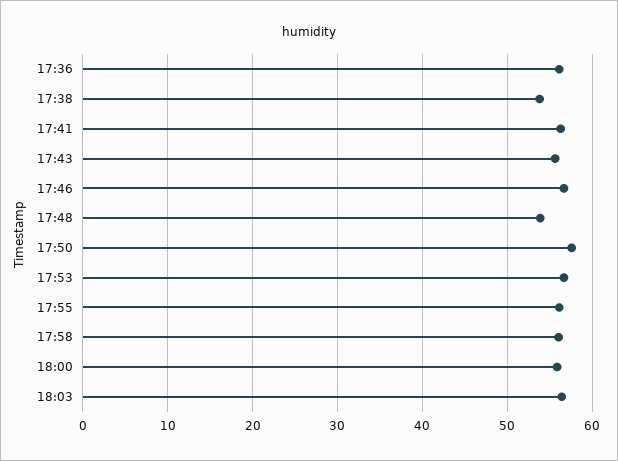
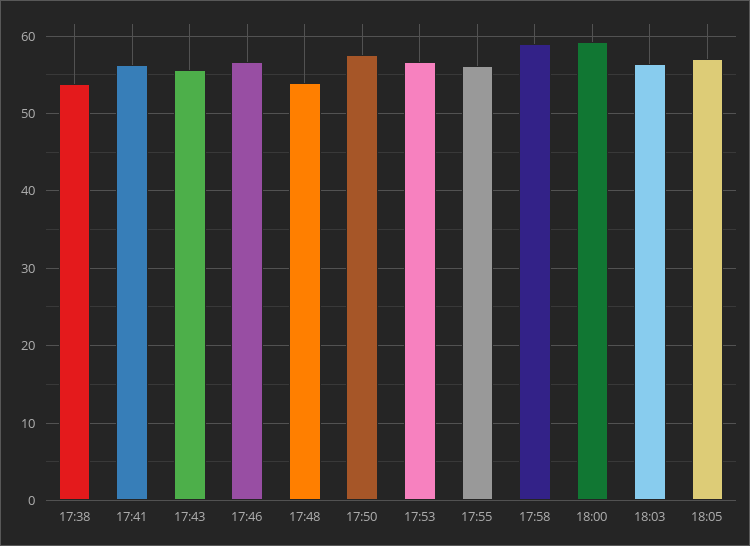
17:36: 56 -> none
17:58: 56 -> 59
18:00: 56 -> 59
18:05: none -> 57

